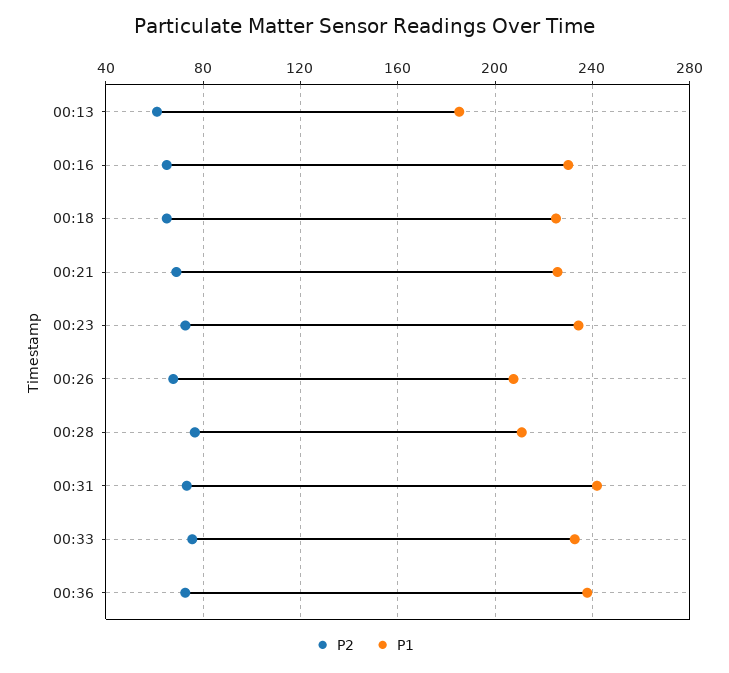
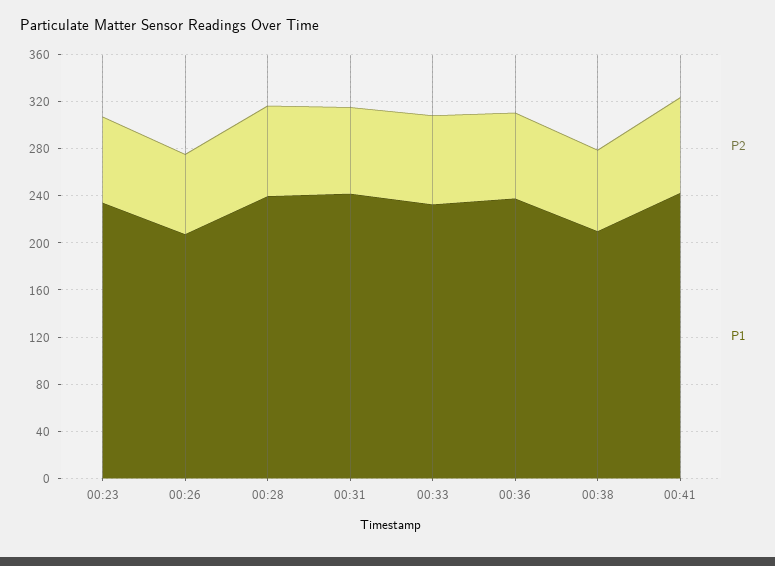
P2, 00:13: 60 -> none
P1, 00:13: 185 -> none
P2, 00:16: 65 -> none
P1, 00:16: 230 -> none
P2, 00:18: 65 -> none
P1, 00:18: 225 -> none
P2, 00:21: 70 -> none
P1, 00:21: 225 -> none
P1, 00:28: 210 -> 240
P2, 00:38: none -> 70
P1, 00:38: none -> 210
P2, 00:41: none -> 80
P1, 00:41: none -> 240

